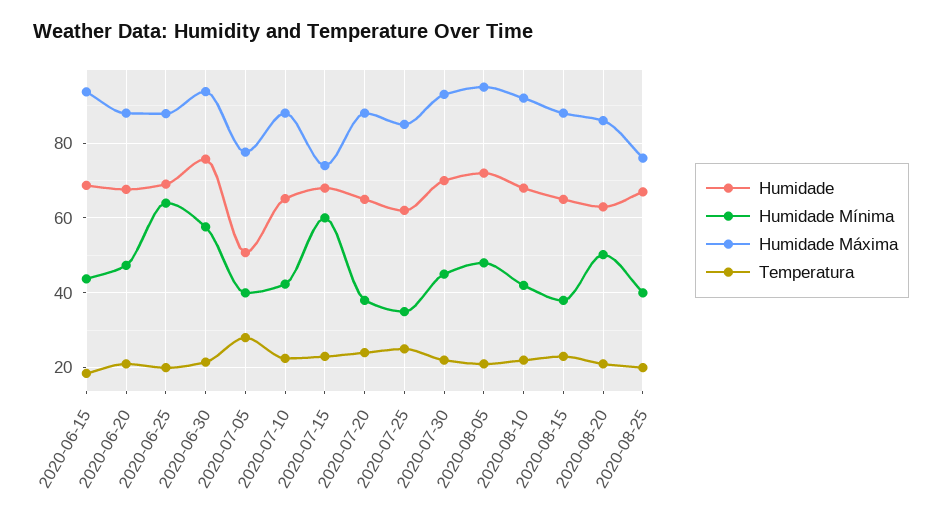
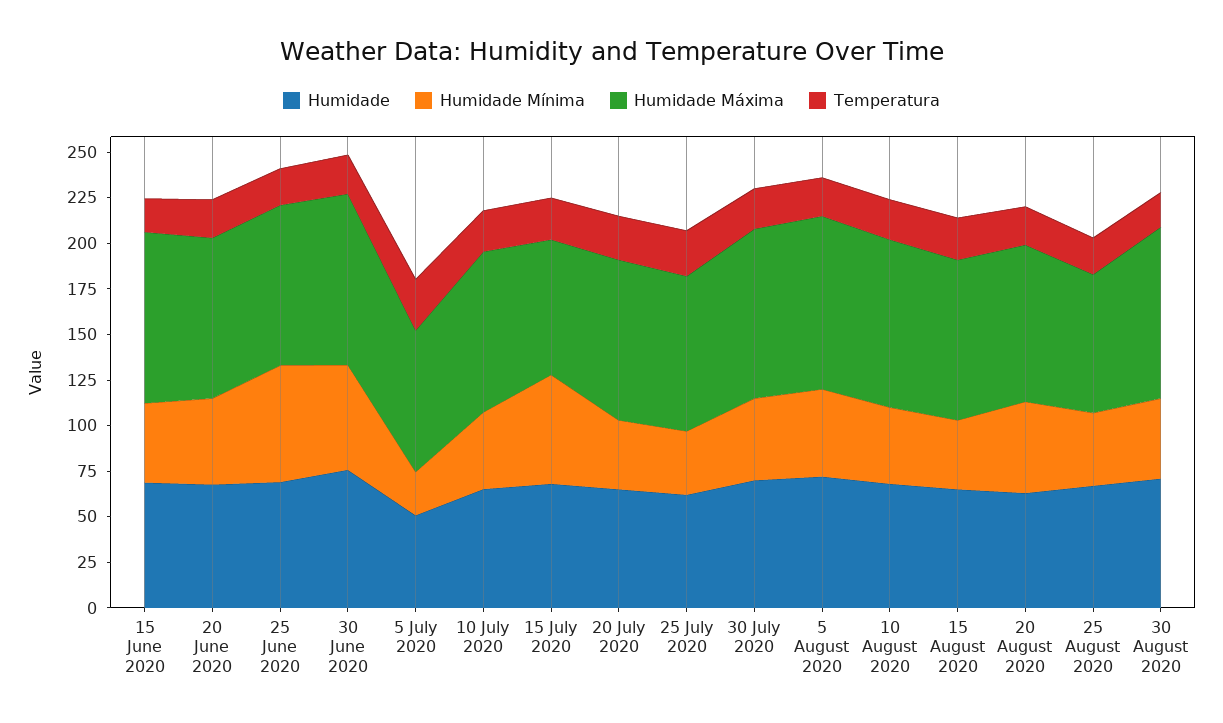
Humidade Mínima, 2020-07-05: 40 -> 25
Humidade, 30 August 2020: none -> 70
Humidade Mínima, 30 August 2020: none -> 45
Humidade Máxima, 30 August 2020: none -> 95
Temperatura, 30 August 2020: none -> 20

